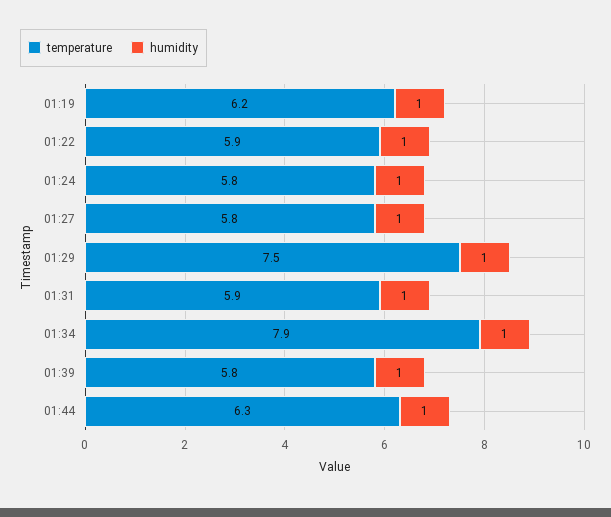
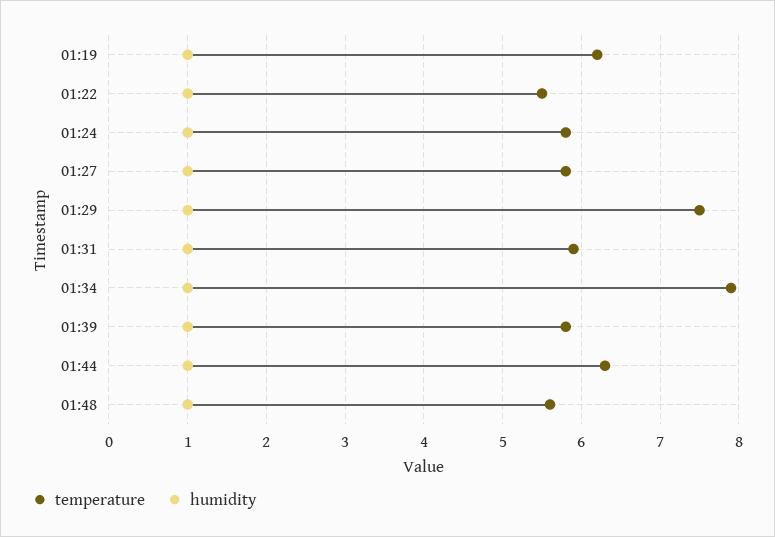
temperature, 01:22: 5.9 -> 5.5
temperature, 01:48: none -> 5.6
humidity, 01:48: none -> 1

